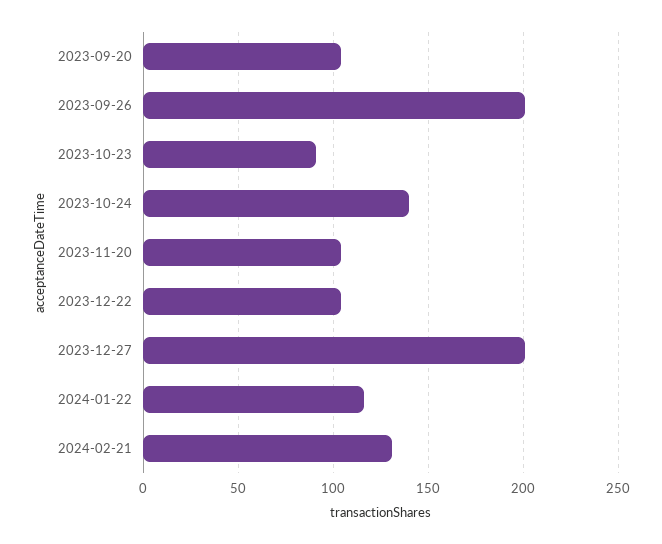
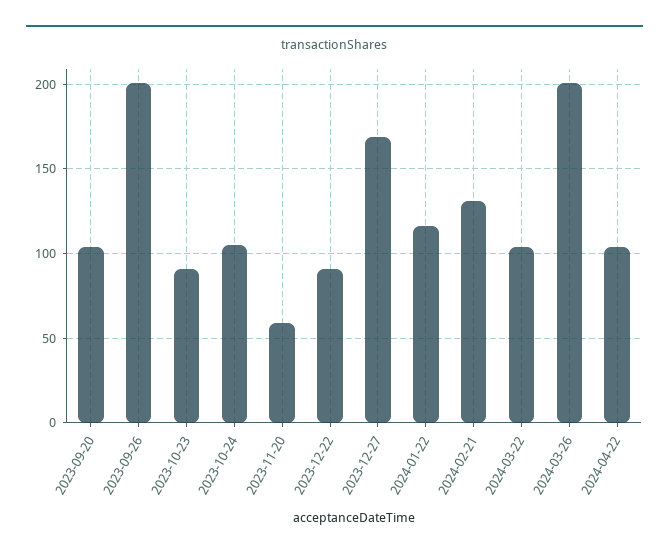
2023-10-24: 140 -> 105
2023-11-20: 105 -> 60
2023-12-22: 105 -> 90
2023-12-27: 200 -> 170
2024-03-22: none -> 105
2024-03-26: none -> 200
2024-04-22: none -> 105

